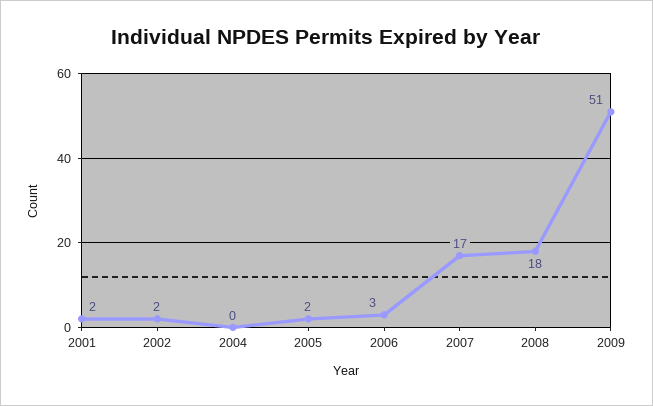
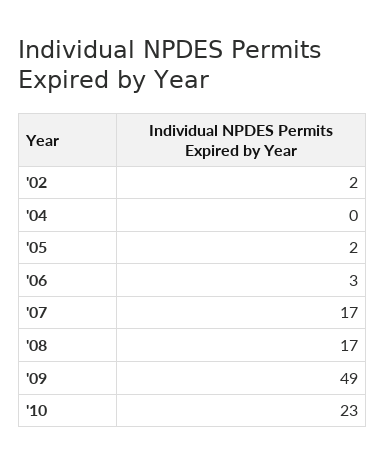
2001: 2 -> none
2008: 18 -> 17
2009: 51 -> 49
'10: none -> 23

